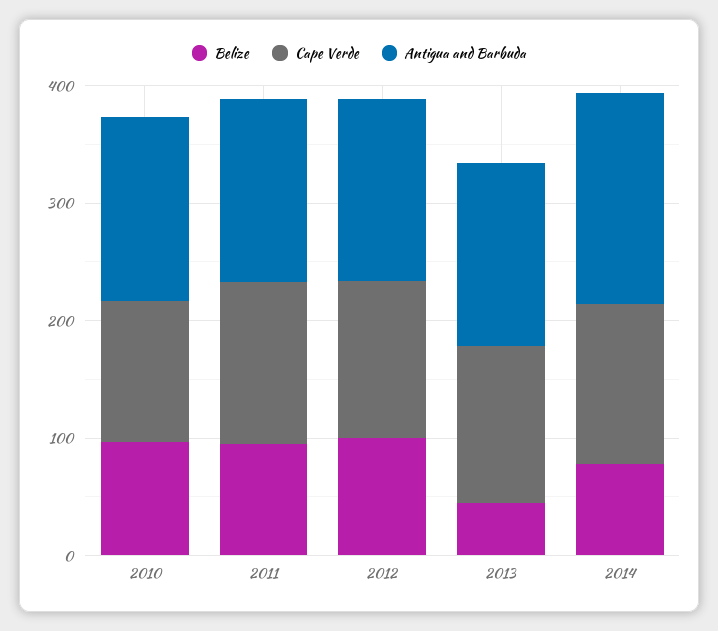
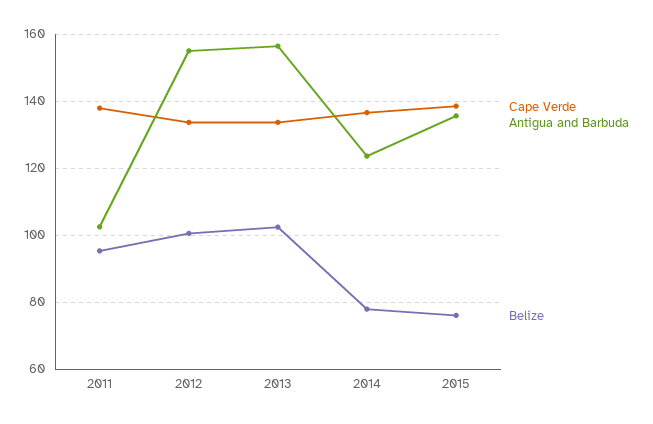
Belize, 2010: 100 -> none
Cape Verde, 2010: 120 -> none
Antigua and Barbuda, 2010: 160 -> none
Antigua and Barbuda, 2011: 160 -> 102
Belize, 2013: 40 -> 102
Antigua and Barbuda, 2014: 180 -> 124
Cape Verde, 2015: none -> 138
Antigua and Barbuda, 2015: none -> 136
Belize, 2015: none -> 76

